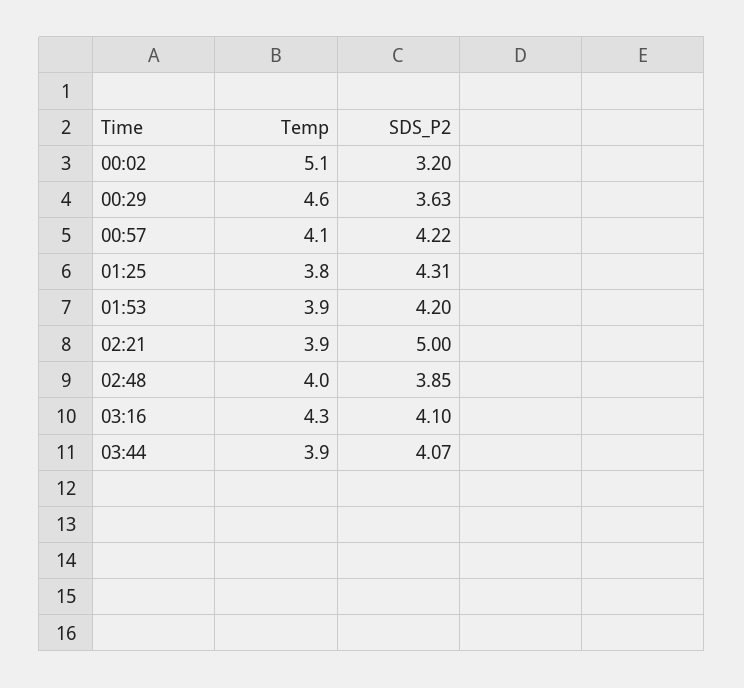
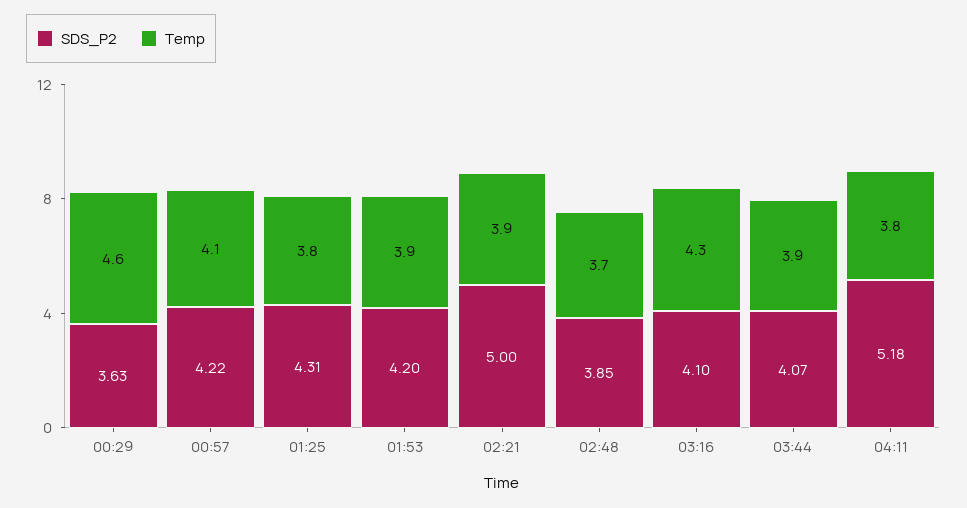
Temp, 00:02: 5.1 -> none
SDS_P2, 00:02: 3.2 -> none
Temp, 02:48: 4 -> 3.7
SDS_P2, 04:11: none -> 5.18
Temp, 04:11: none -> 3.8

